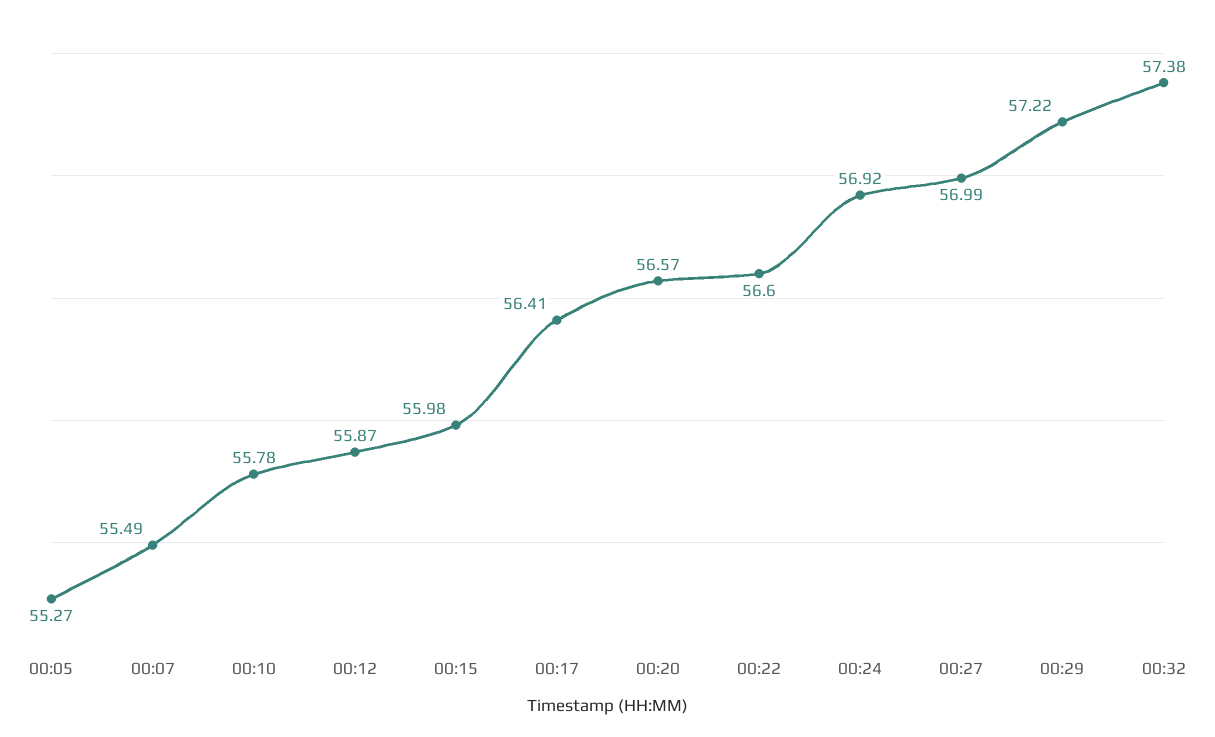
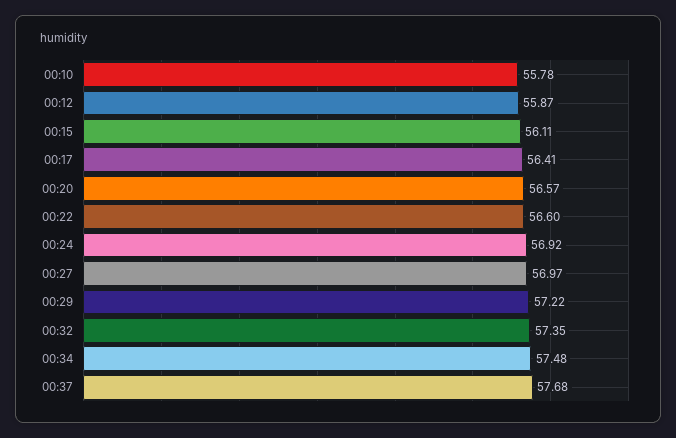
00:05: 55.27 -> none
00:07: 55.49 -> none
00:15: 55.98 -> 56.11
00:27: 56.99 -> 56.97
00:32: 57.38 -> 57.35
00:34: none -> 57.48
00:37: none -> 57.68

